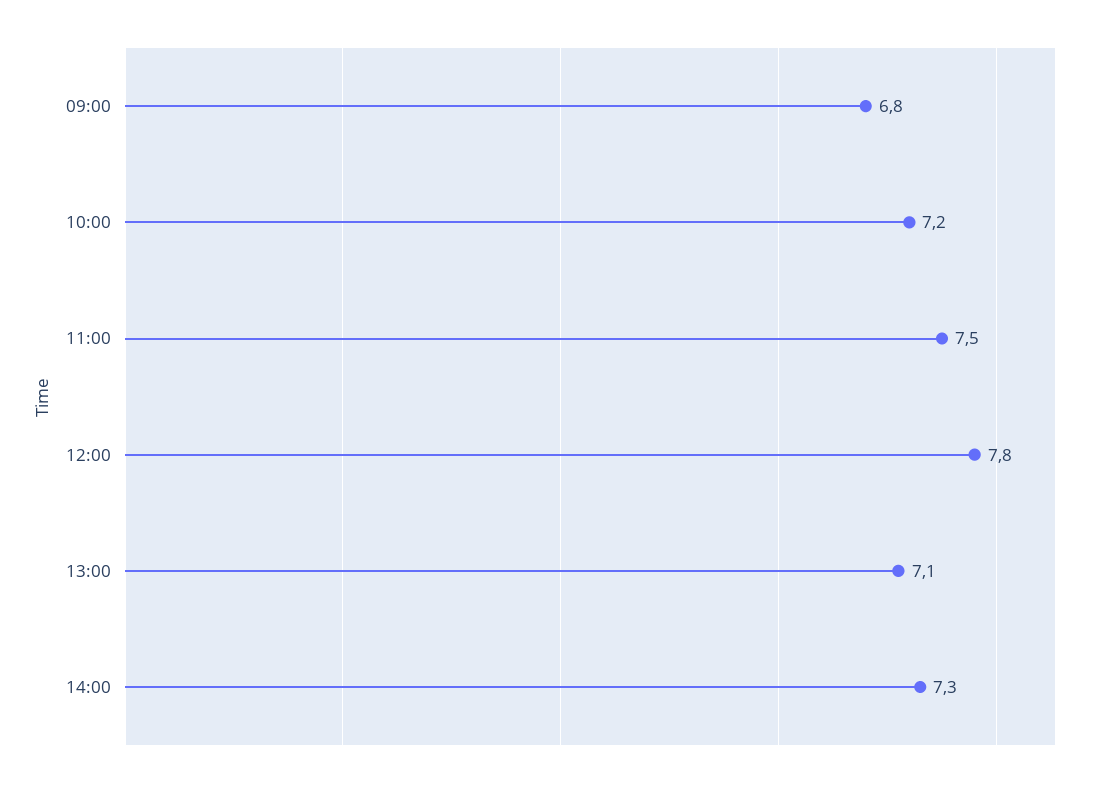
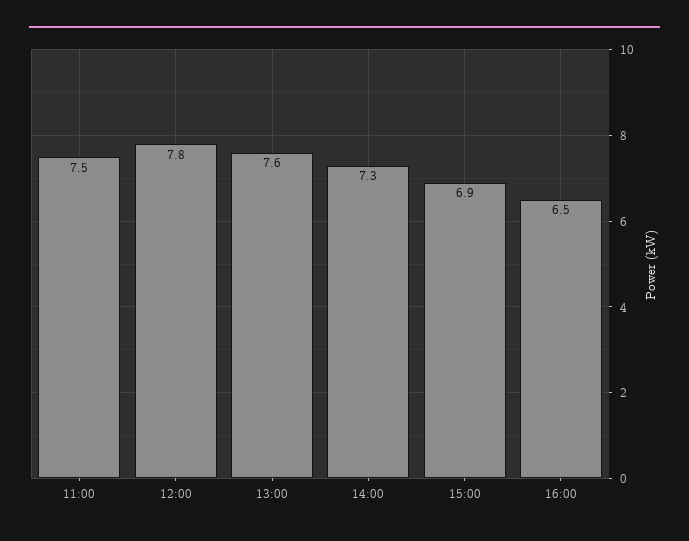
09:00: 6.8 -> none
10:00: 7.2 -> none
13:00: 7.1 -> 7.6
15:00: none -> 6.9
16:00: none -> 6.5

